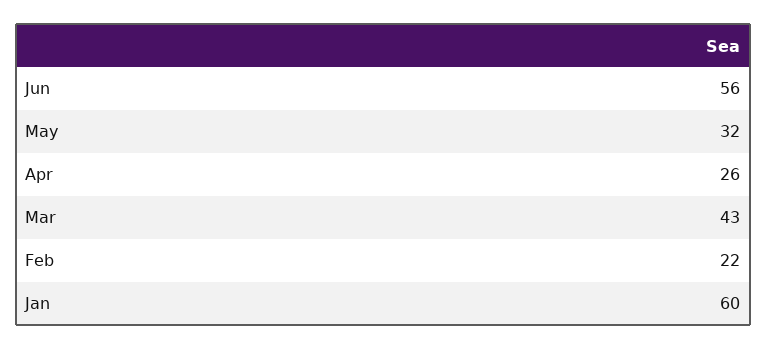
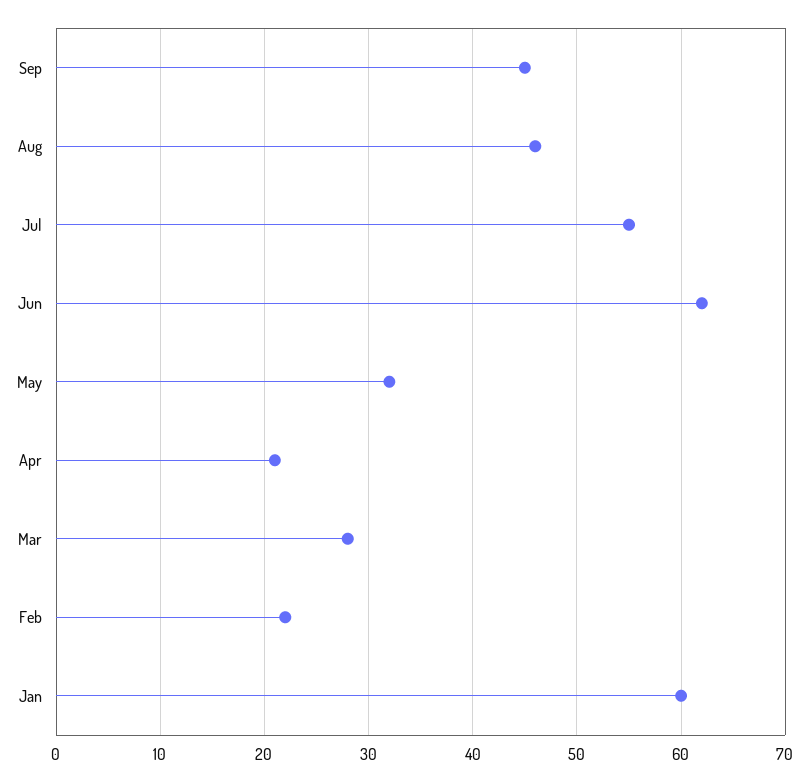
Jun: 56 -> 62
Apr: 26 -> 21
Mar: 43 -> 28
Sep: none -> 45
Aug: none -> 46
Jul: none -> 55

